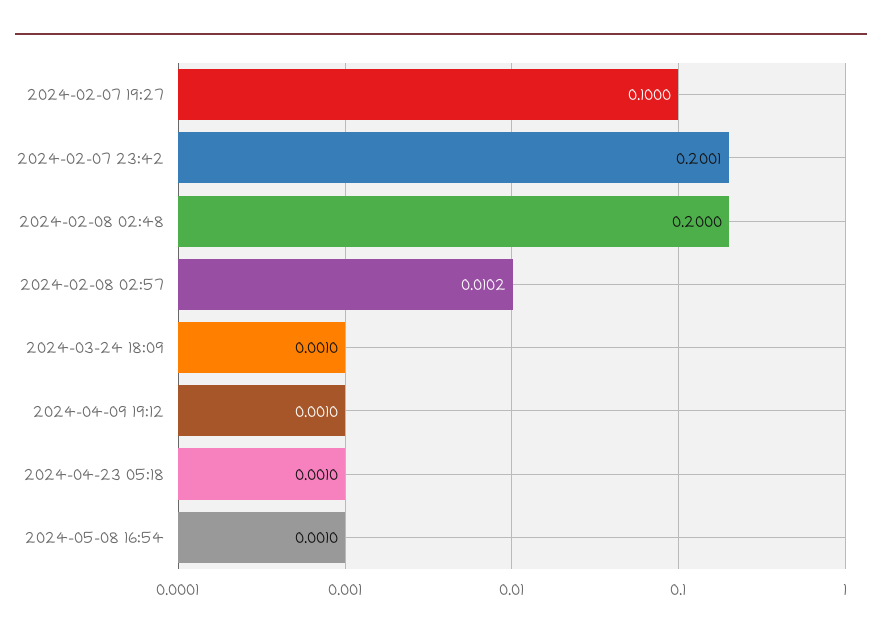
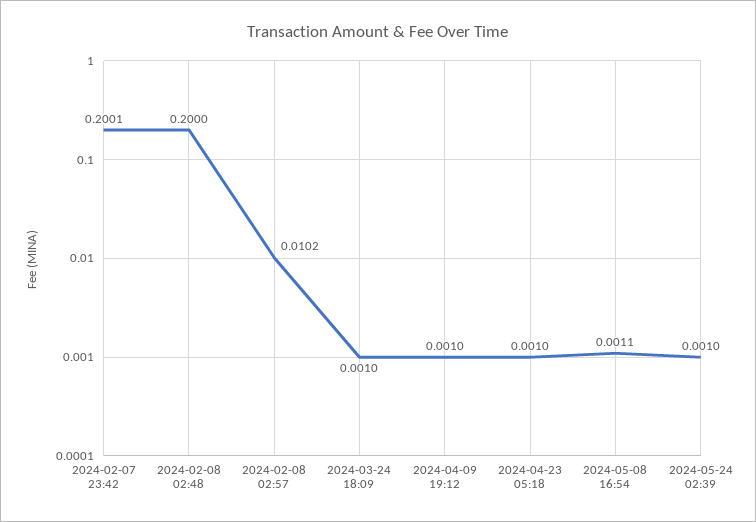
2024-02-07 19:27: 0.1 -> none
2024-05-08 16:54: 0.001 -> 0.0011
2024-05-24 02:39: none -> 0.001

